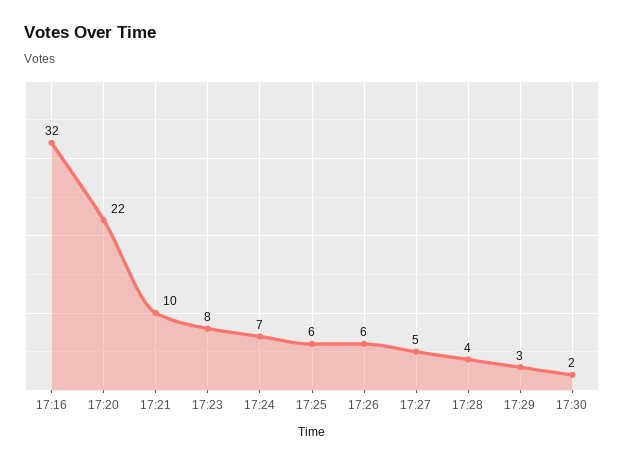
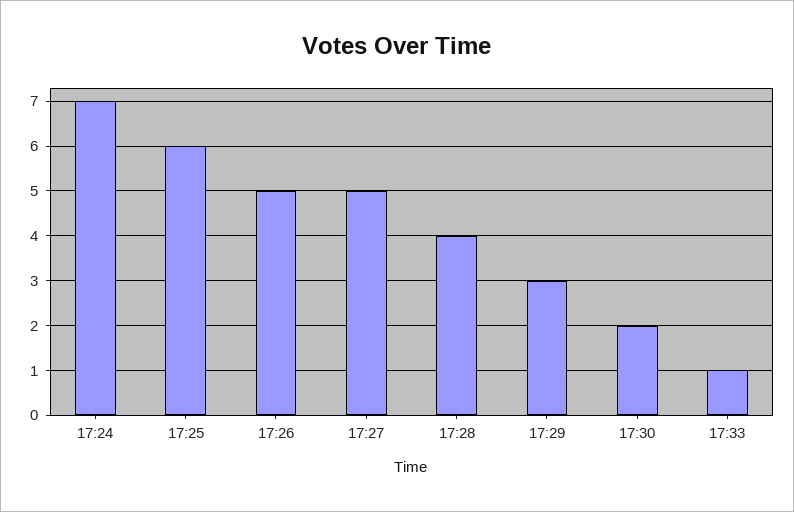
17:16: 32 -> none
17:20: 22 -> none
17:21: 10 -> none
17:23: 8 -> none
17:26: 6 -> 5
17:33: none -> 1

